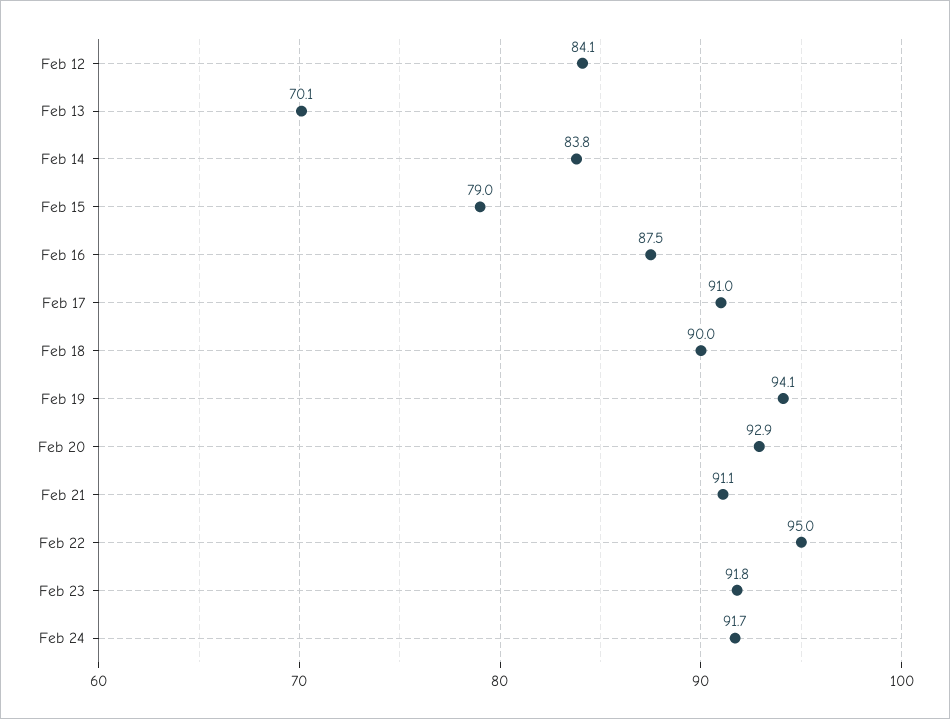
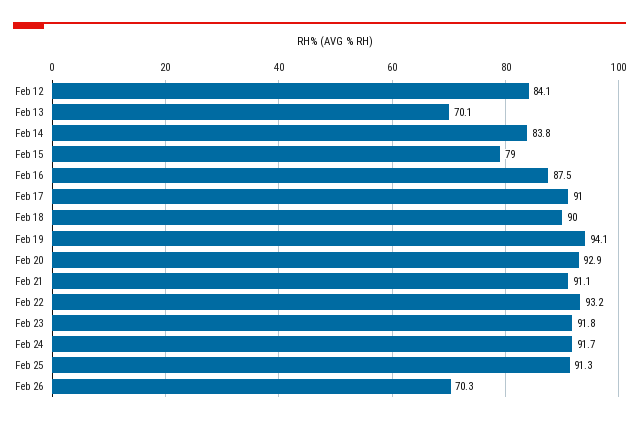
Feb 22: 95 -> 93.2
Feb 25: none -> 91.3
Feb 26: none -> 70.3

